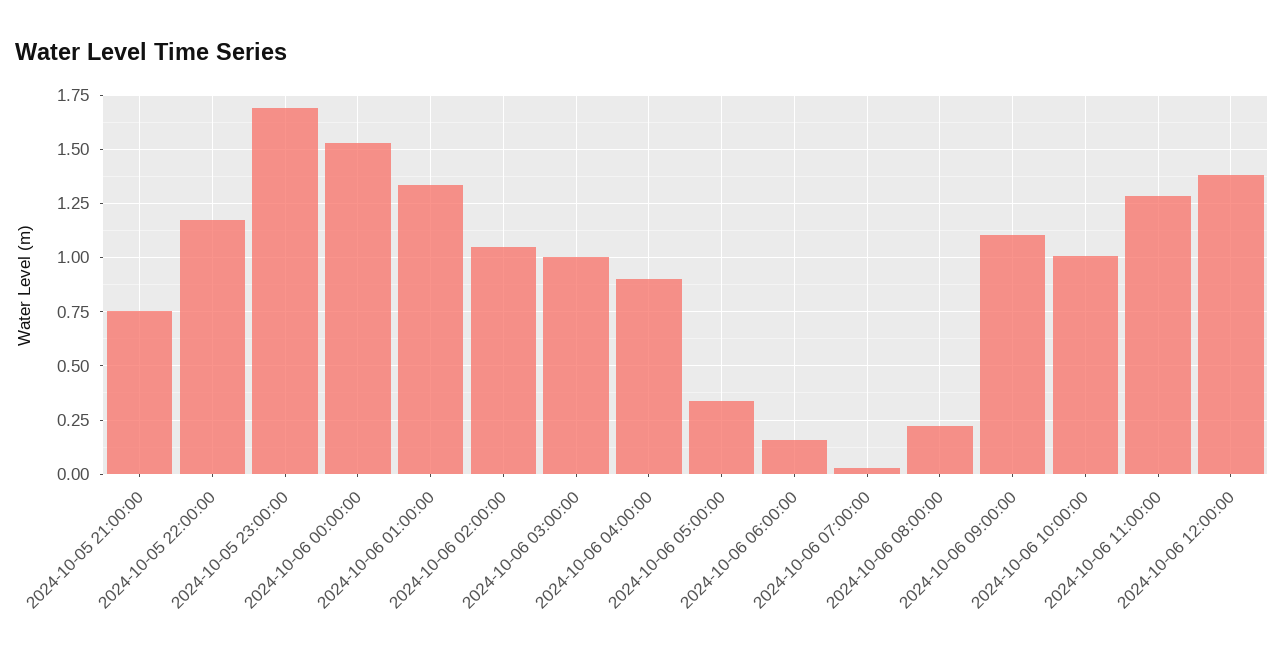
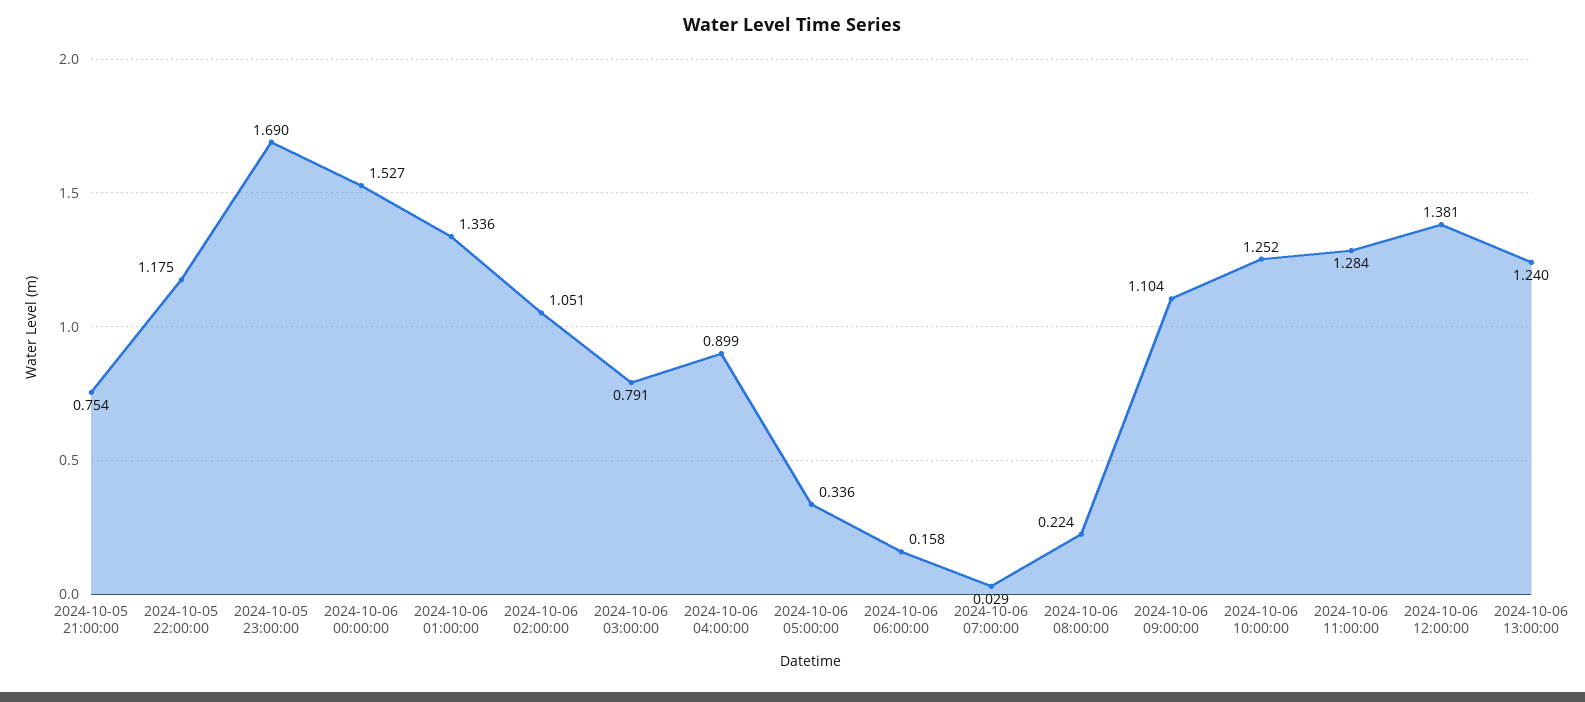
2024-10-06 03:00:00: 1 -> 0.791
2024-10-06 10:00:00: 1 -> 1.252
2024-10-06 13:00:00: none -> 1.24

